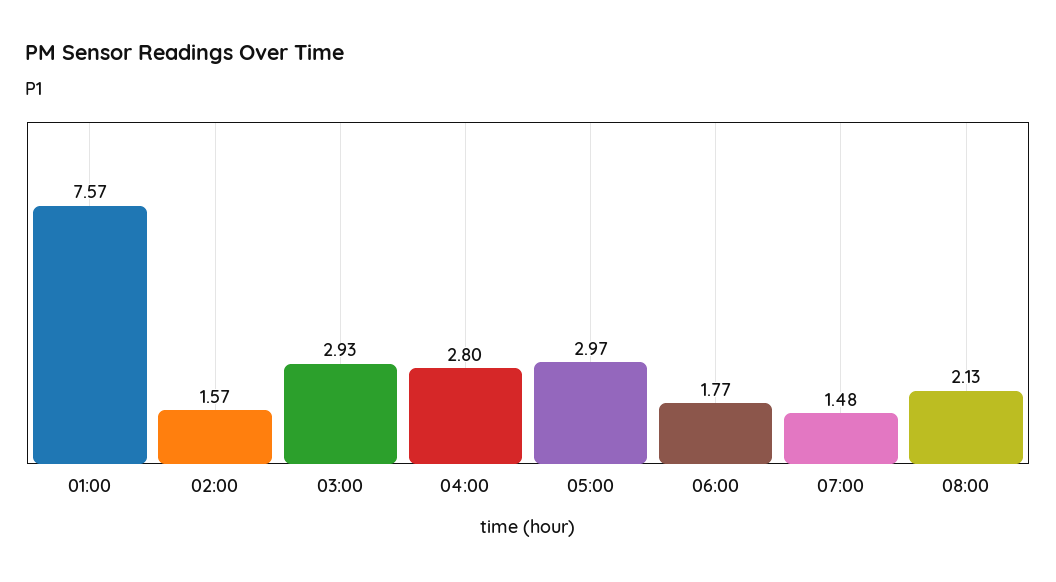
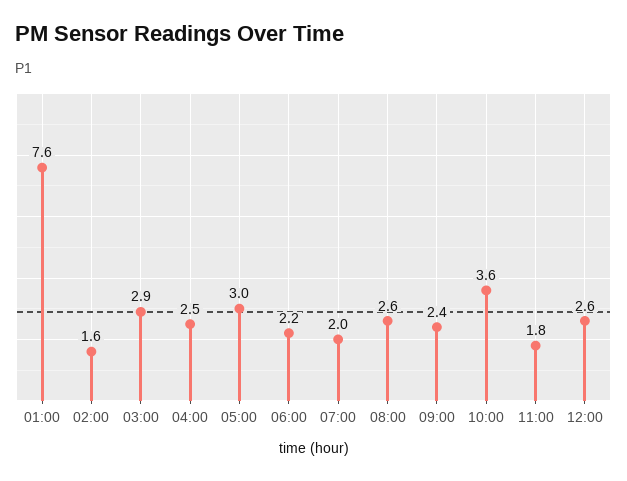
04:00: 2.8 -> 2.5
06:00: 1.77 -> 2.2
07:00: 1.48 -> 2
08:00: 2.13 -> 2.6
09:00: none -> 2.4
10:00: none -> 3.6
11:00: none -> 1.8
12:00: none -> 2.6

